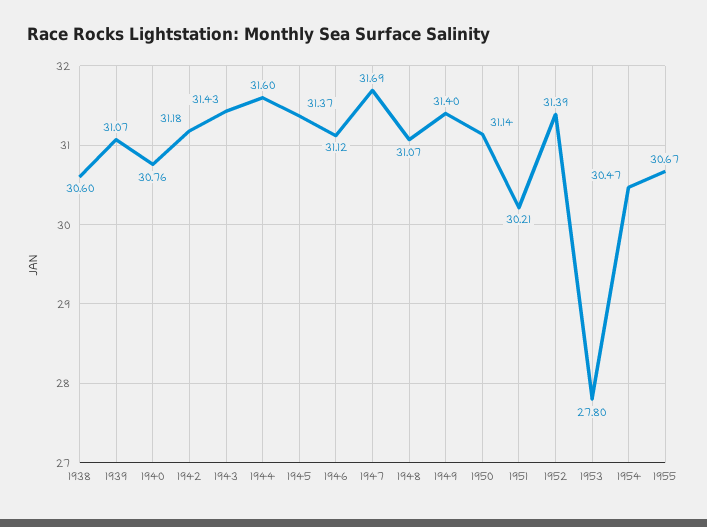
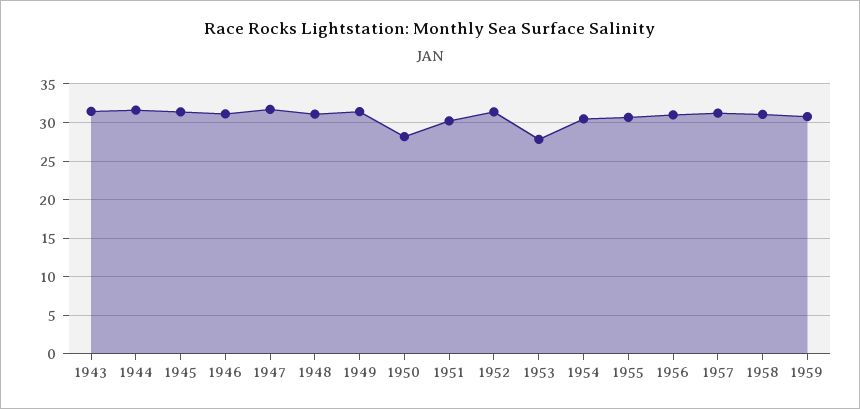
1938: 30.6 -> none
1939: 31.07 -> none
1940: 30.76 -> none
1942: 31.18 -> none
1950: 31.14 -> 28
1956: none -> 31
1957: none -> 31
1958: none -> 31
1959: none -> 31

